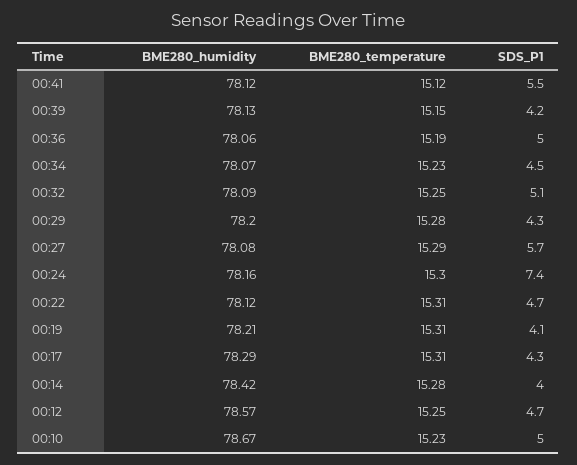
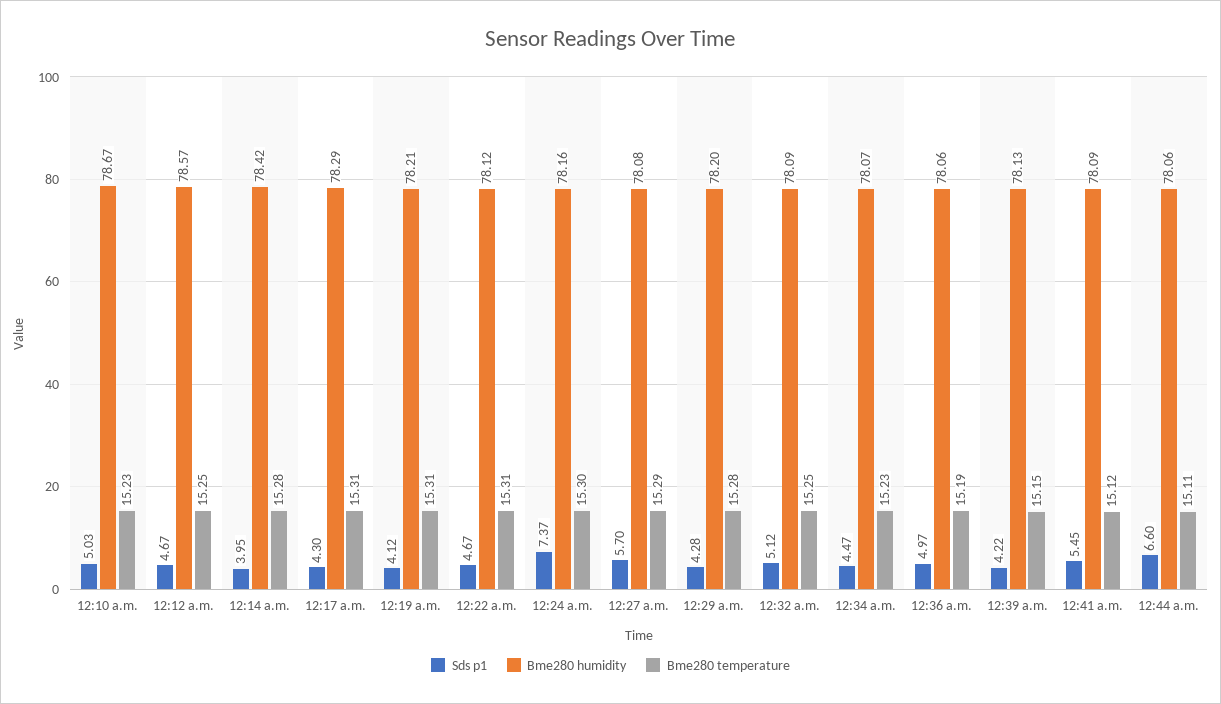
BME280_humidity, 00:41: 78.12 -> 78.09
SDS_P1, 12:44 a.m.: none -> 6.6
BME280_humidity, 12:44 a.m.: none -> 78.06
BME280_temperature, 12:44 a.m.: none -> 15.11

